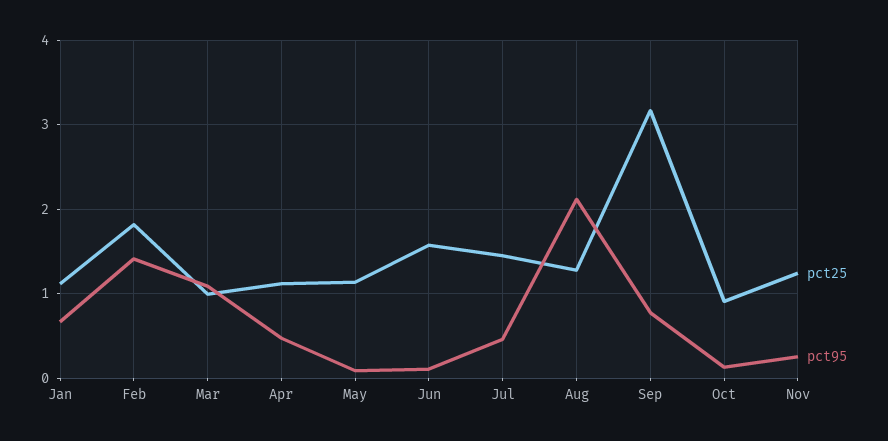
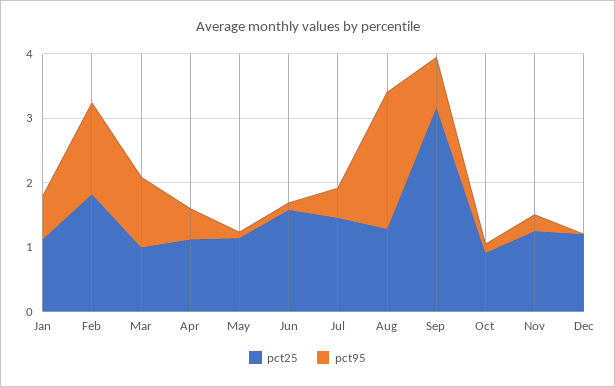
pct25, Dec: none -> 1.2
pct95, Dec: none -> 0

